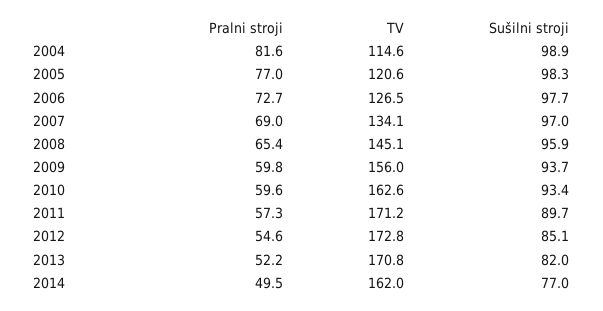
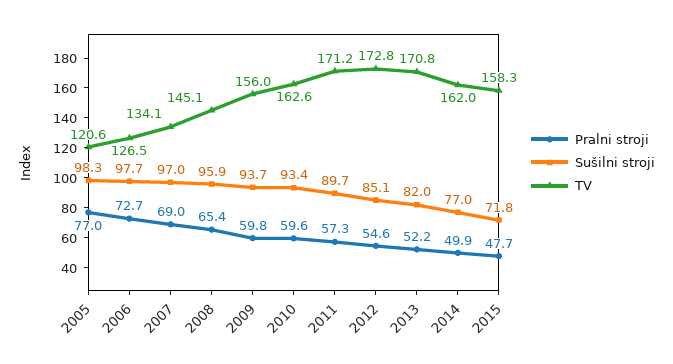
Pralni stroji, 2004: 81.6 -> none
TV, 2004: 114.6 -> none
Sušilni stroji, 2004: 98.9 -> none
Pralni stroji, 2014: 49.5 -> 49.9
Pralni stroji, 2015: none -> 47.7
Sušilni stroji, 2015: none -> 71.8
TV, 2015: none -> 158.3

